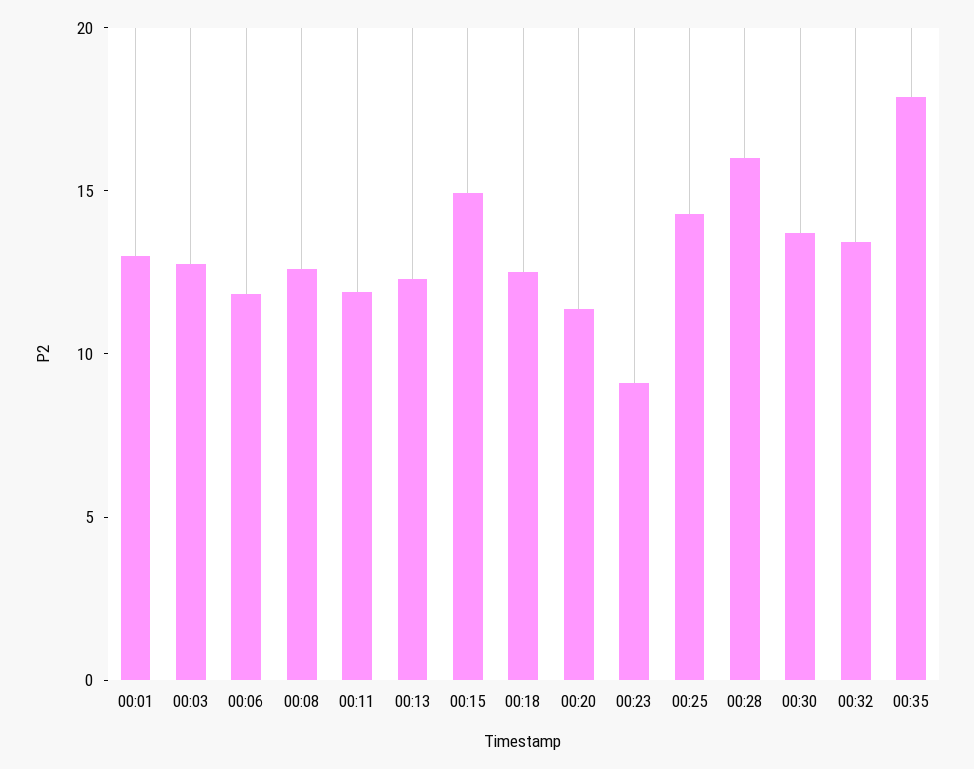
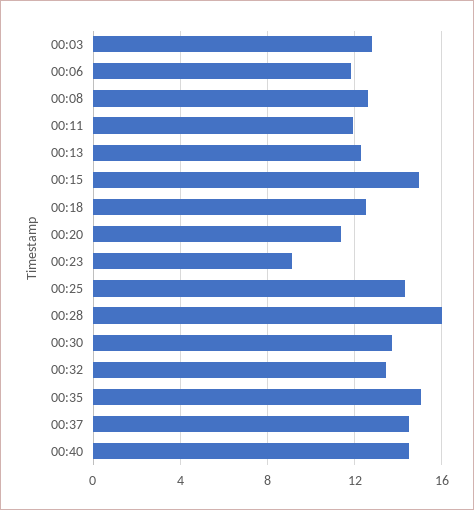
00:01: 13 -> none
00:35: 18 -> 15
00:37: none -> 14.5
00:40: none -> 14.5

